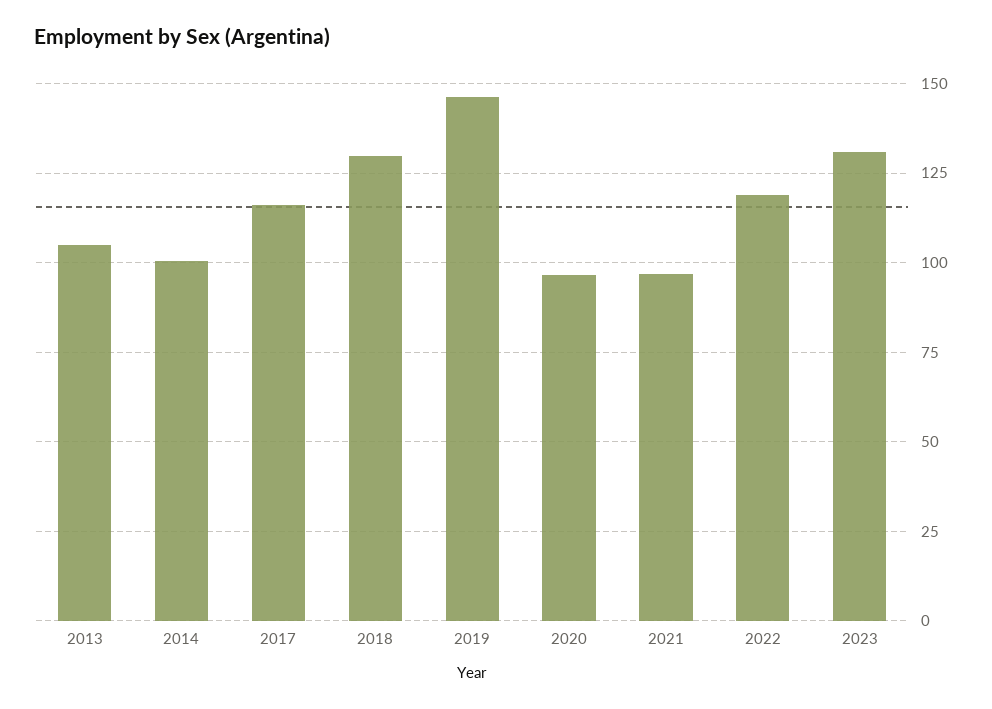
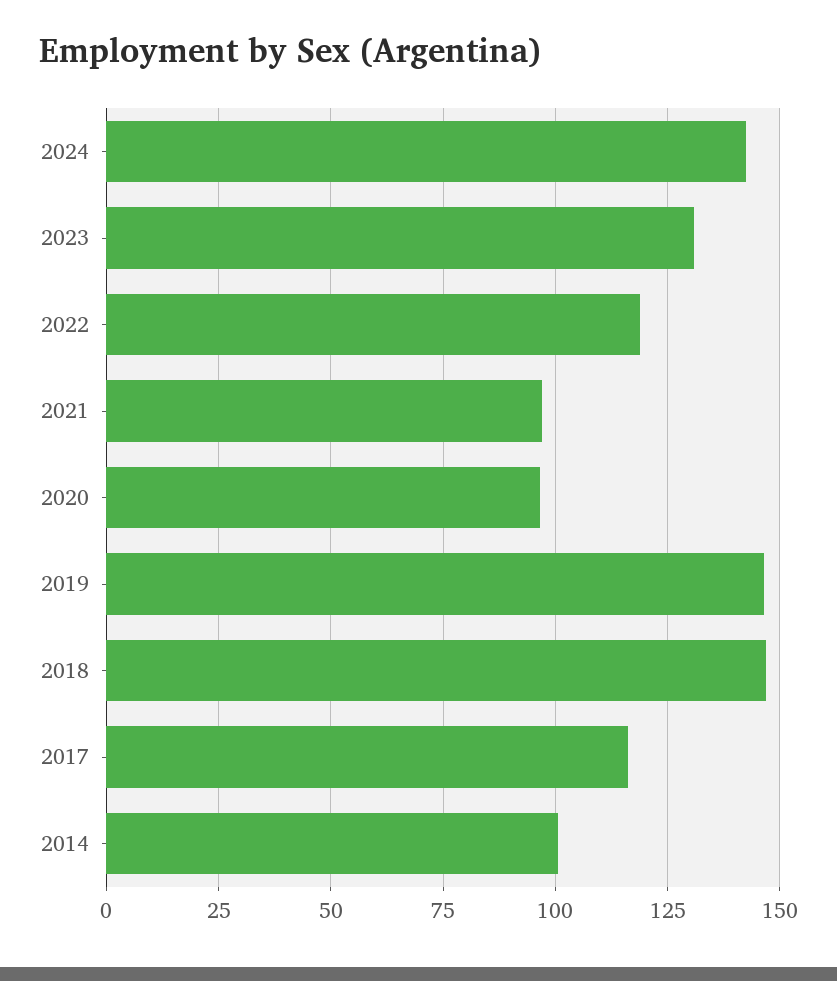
2013: 105 -> none
2018: 130 -> 147.5
2024: none -> 142.5

